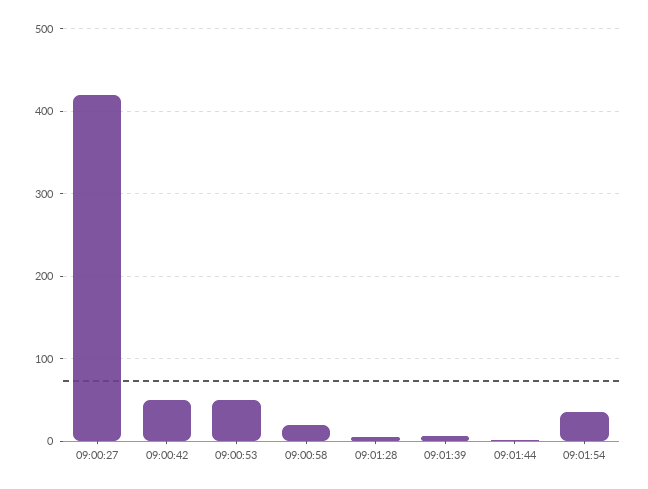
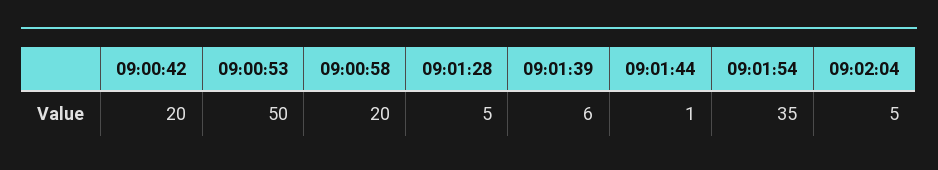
09:00:27: 420 -> none
09:00:42: 50 -> 20
09:02:04: none -> 5

